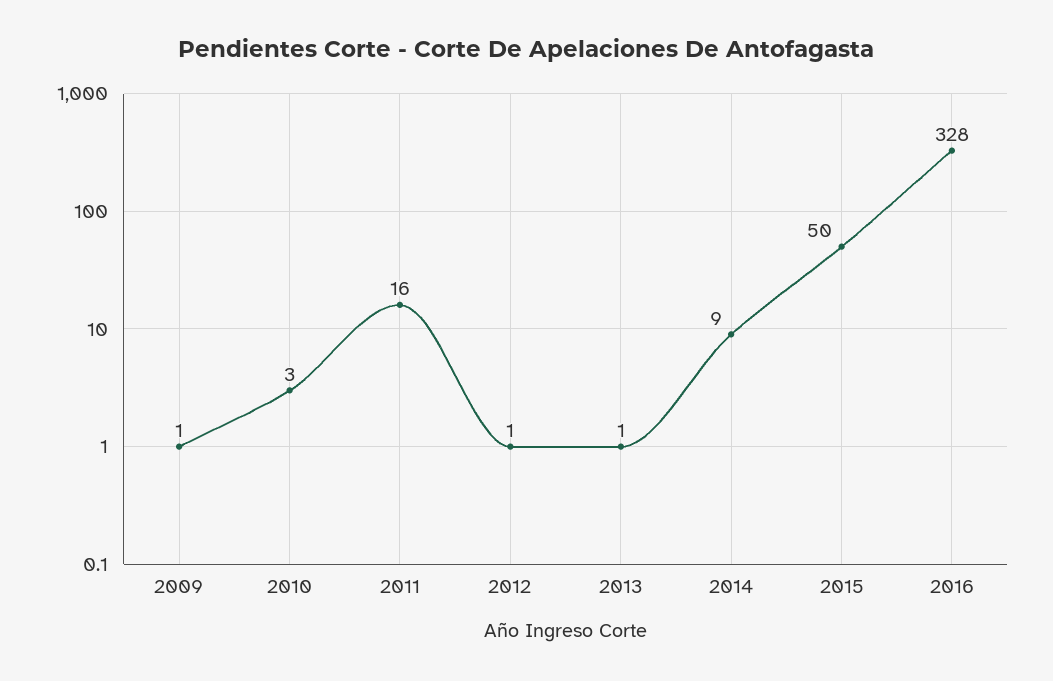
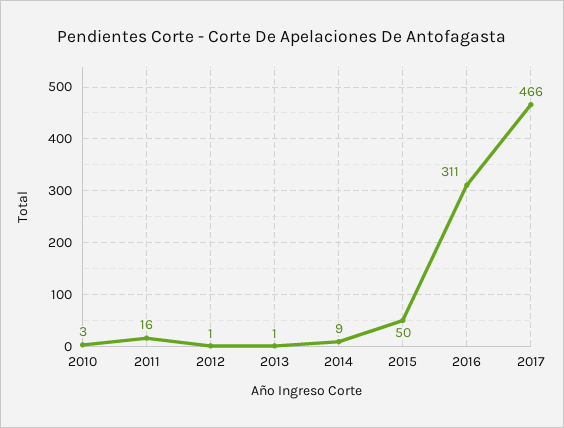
2009: 1 -> none
2016: 328 -> 311
2017: none -> 466

